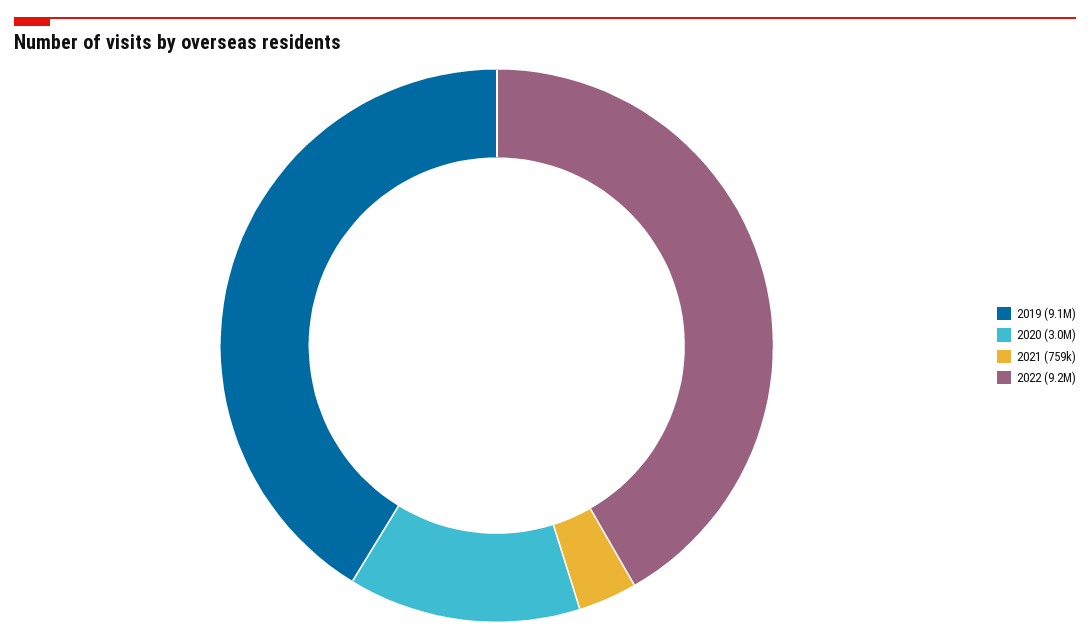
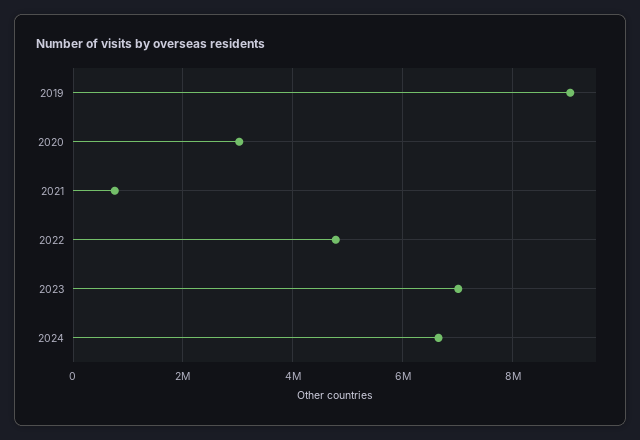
2022: 9200000 -> 4800000
2023: none -> 7000000
2024: none -> 6600000

